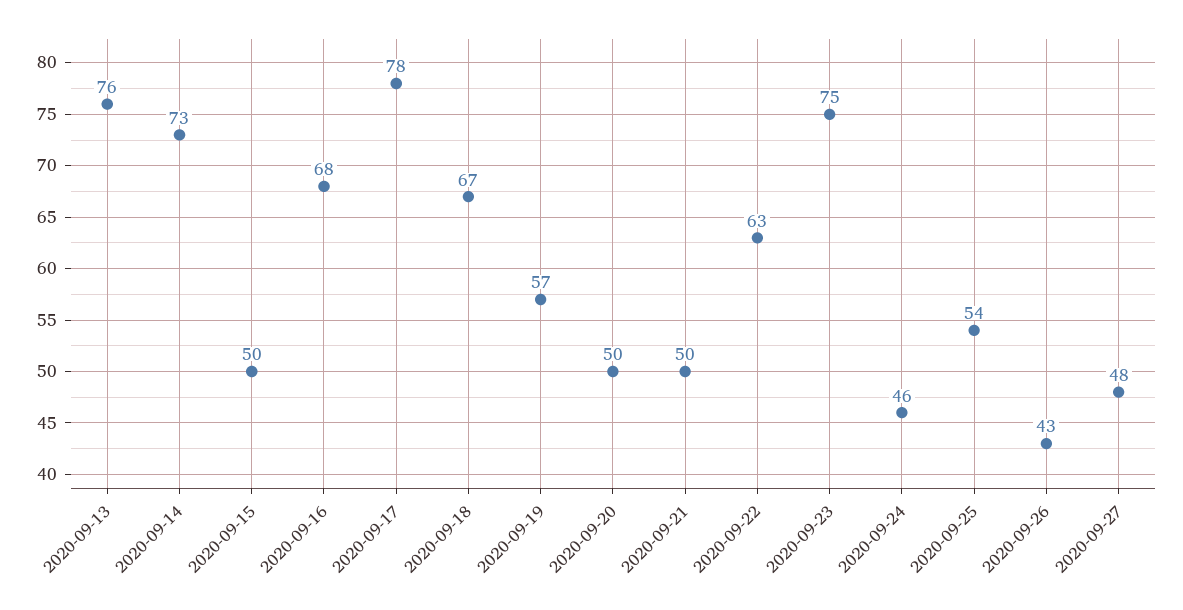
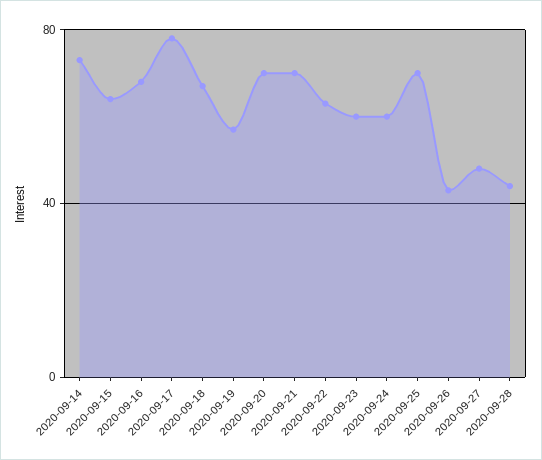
2020-09-13: 76 -> none
2020-09-15: 50 -> 65
2020-09-20: 50 -> 70
2020-09-21: 50 -> 70
2020-09-23: 75 -> 60
2020-09-24: 46 -> 60
2020-09-25: 54 -> 70
2020-09-28: none -> 45

